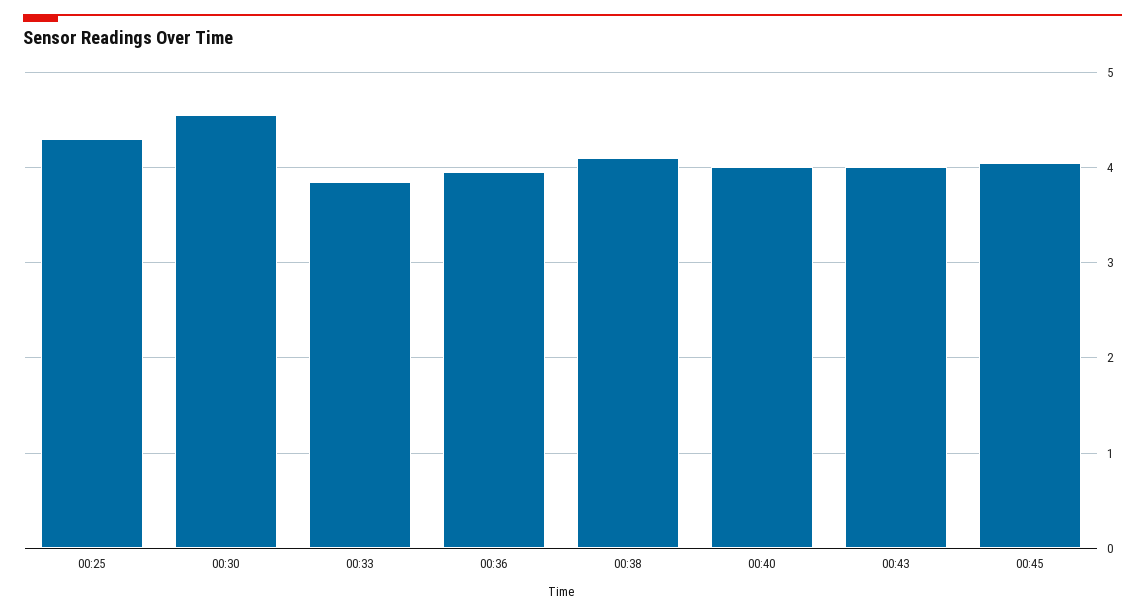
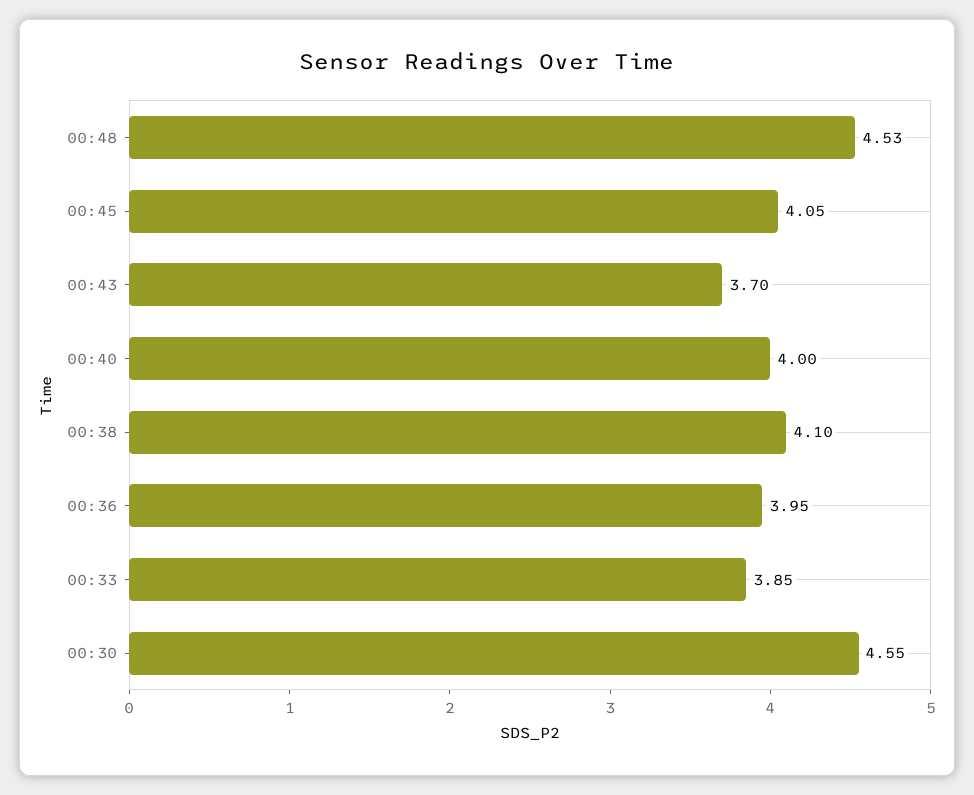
00:25: 4.3 -> none
00:43: 4 -> 3.7
00:48: none -> 4.53

